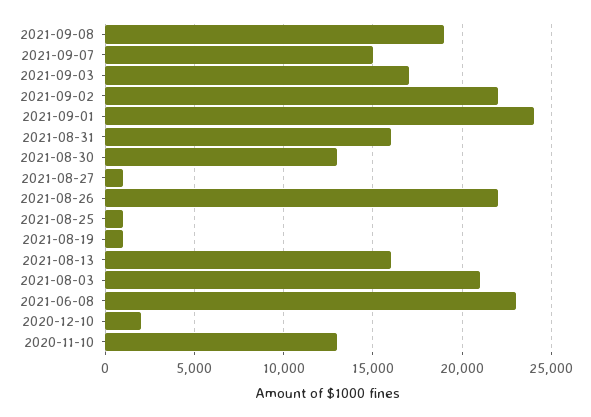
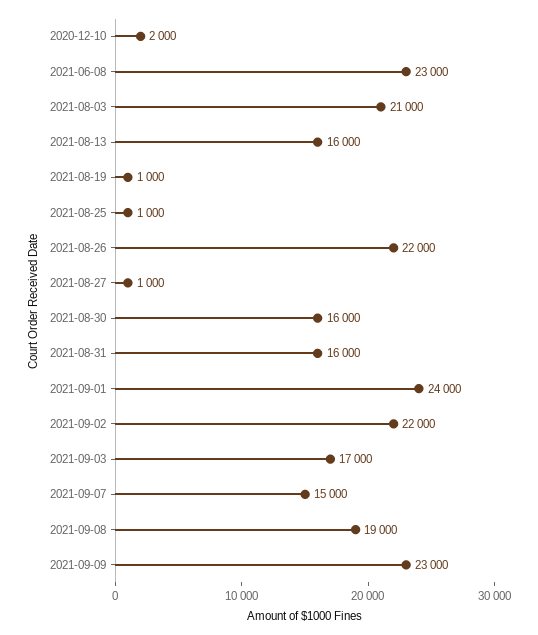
2021-08-30: 13000 -> 16000
2020-11-10: 13000 -> none
2021-09-09: none -> 23000

